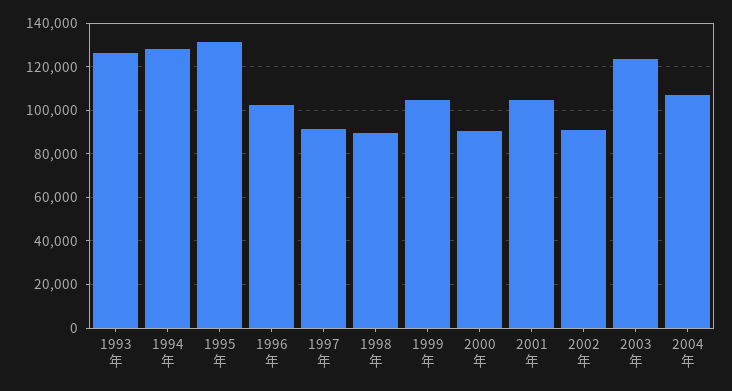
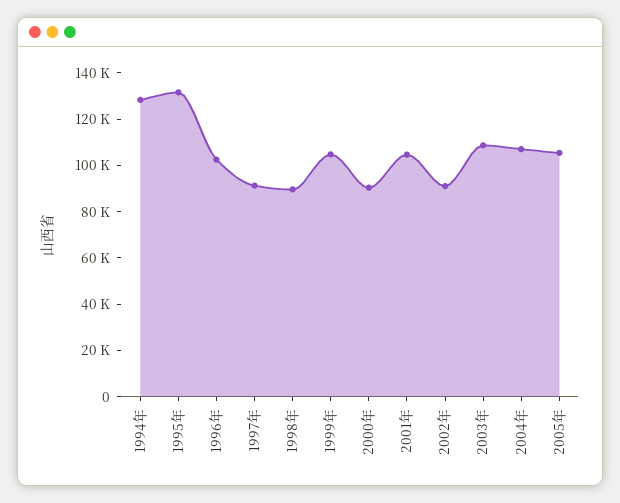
1993年: 125000 -> none
2003年: 125000 -> 110000
2005年: none -> 105000

